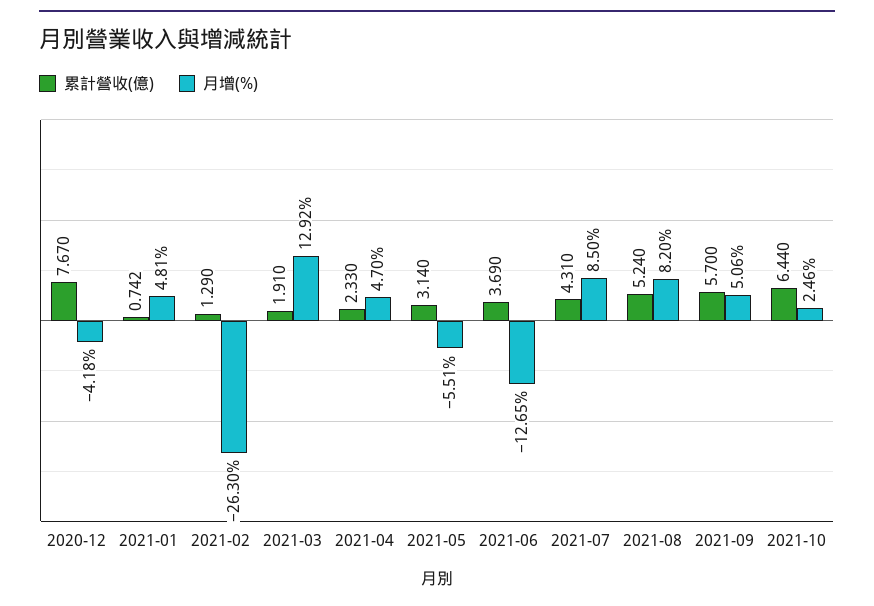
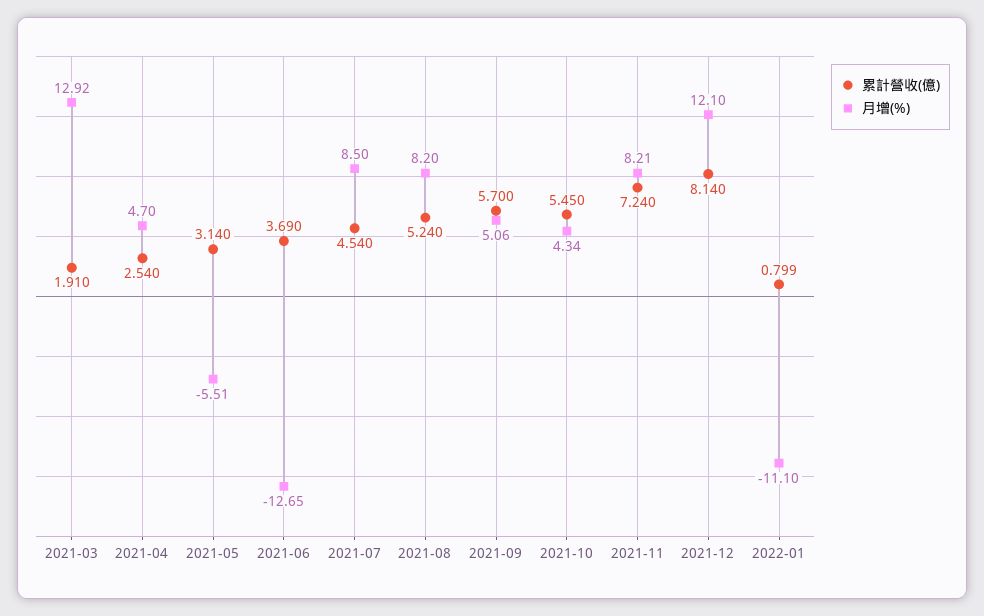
累計營收(億), 2020-12: 7.67 -> none
月增(%), 2020-12: -4.18 -> none
累計營收(億), 2021-01: 0.742 -> none
月增(%), 2021-01: 4.81 -> none
累計營收(億), 2021-02: 1.29 -> none
月增(%), 2021-02: -26.3 -> none
累計營收(億), 2021-04: 2.33 -> 2.54
累計營收(億), 2021-07: 4.31 -> 4.54
累計營收(億), 2021-10: 6.44 -> 5.45
月增(%), 2021-10: 2.46 -> 4.34
累計營收(億), 2021-11: none -> 7.24
月增(%), 2021-11: none -> 8.21
累計營收(億), 2021-12: none -> 8.14
月增(%), 2021-12: none -> 12.1
累計營收(億), 2022-01: none -> 0.799
月增(%), 2022-01: none -> -11.1

